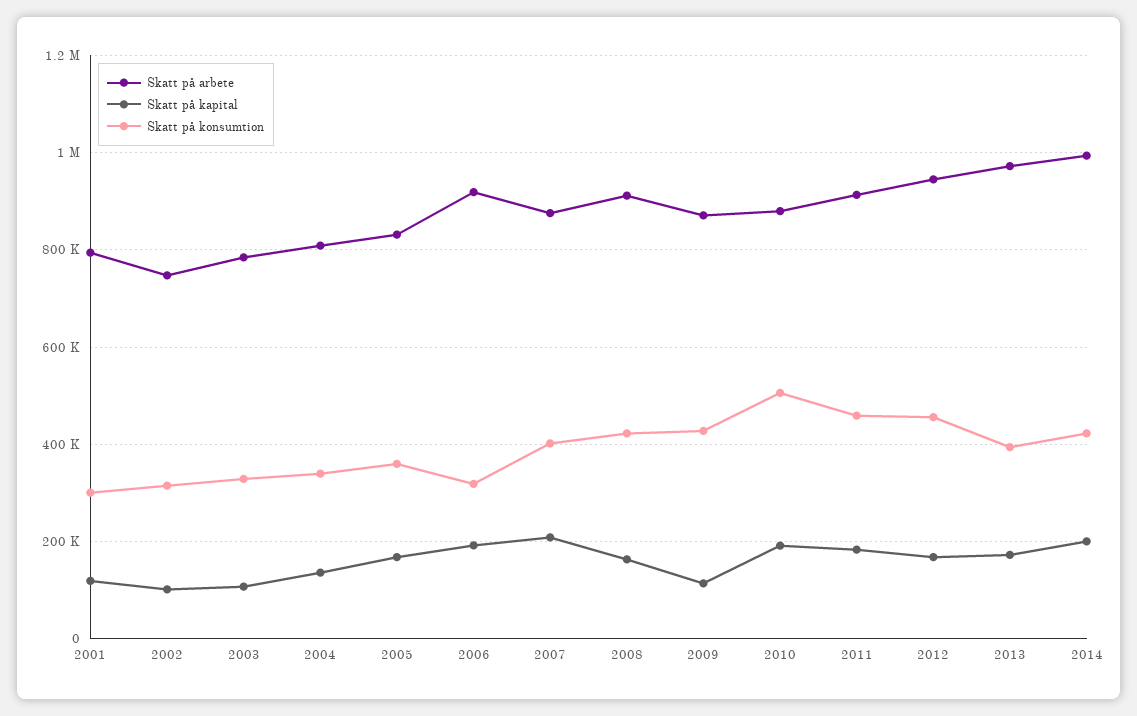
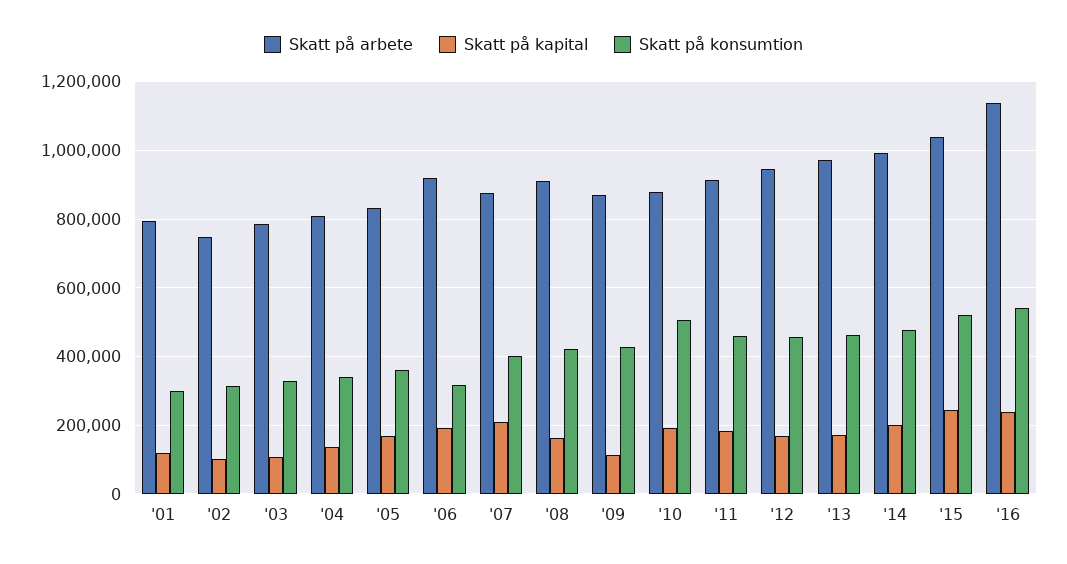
Skatt på konsumtion, 2013: 400000 -> 460000
Skatt på konsumtion, 2014: 420000 -> 480000
Skatt på arbete, '15: none -> 1040000
Skatt på kapital, '15: none -> 240000
Skatt på konsumtion, '15: none -> 520000
Skatt på arbete, '16: none -> 1140000
Skatt på kapital, '16: none -> 240000
Skatt på konsumtion, '16: none -> 540000

